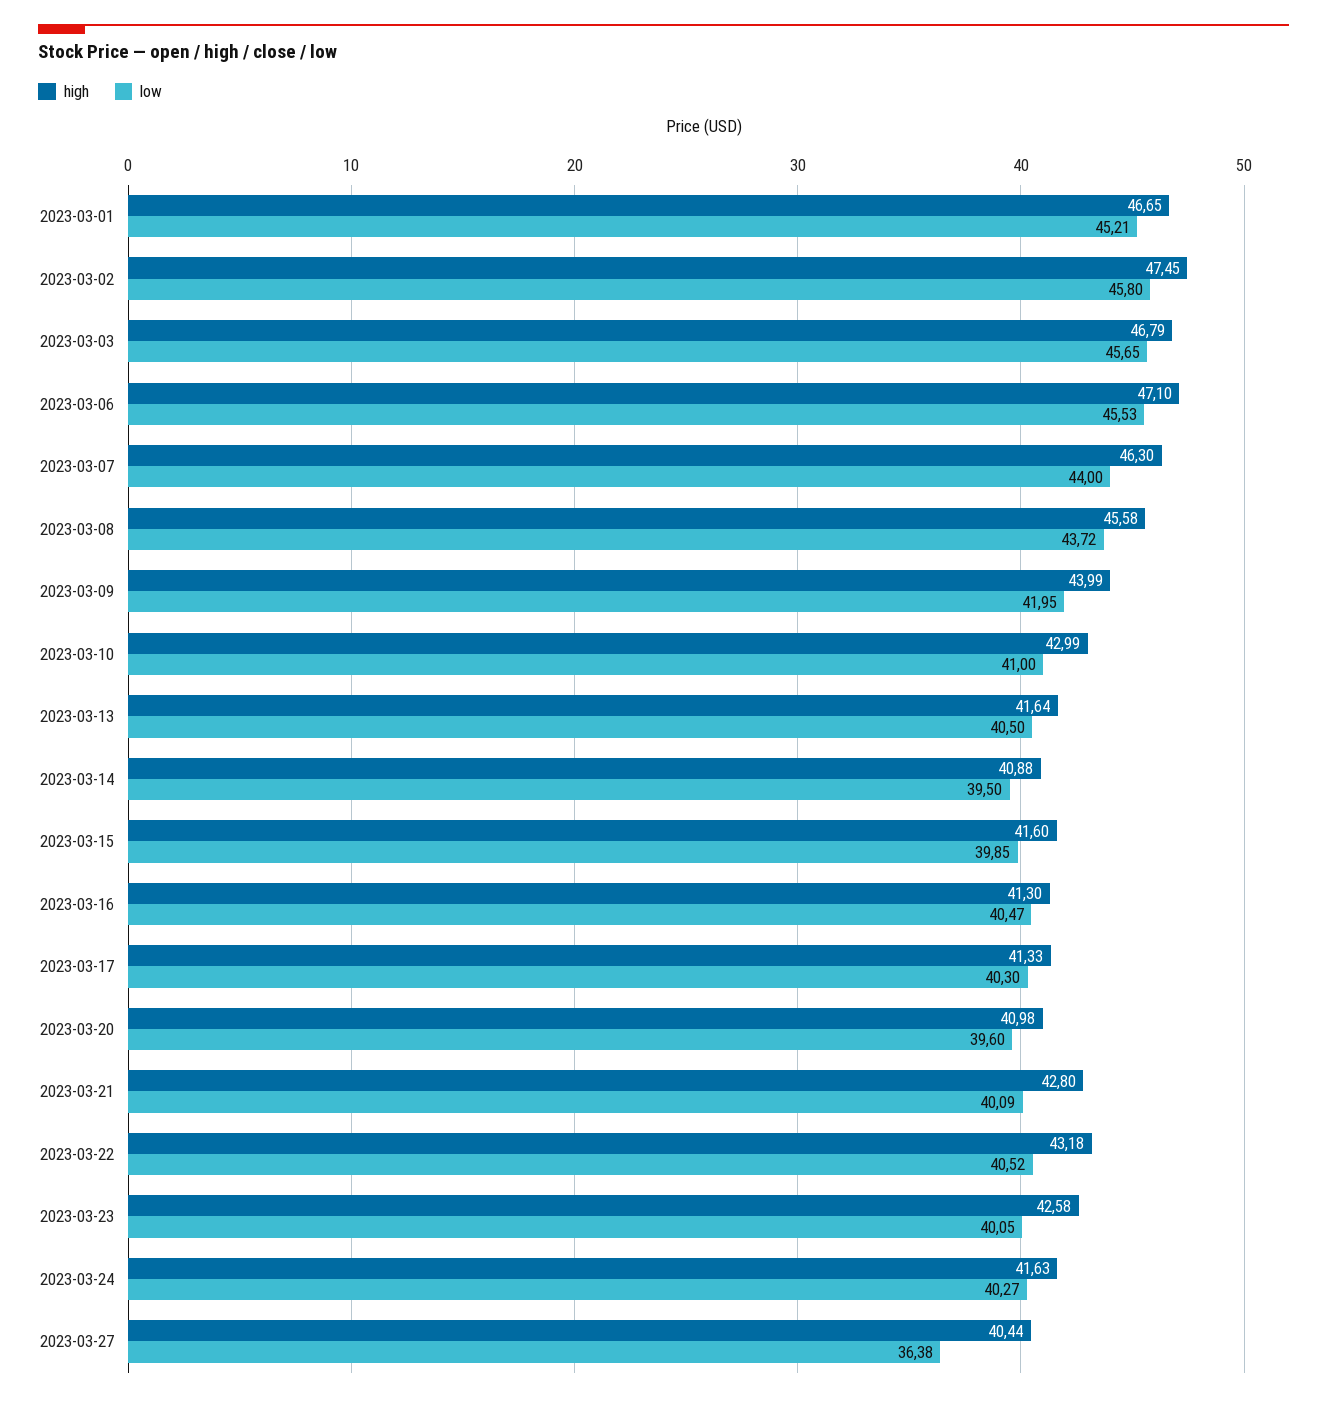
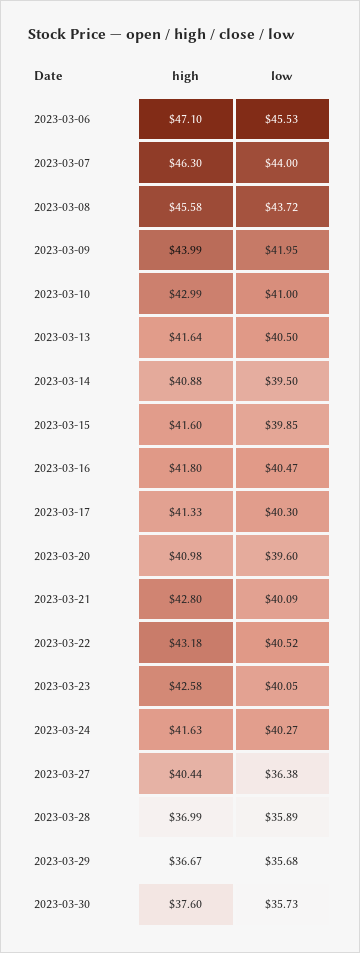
high, 2023-03-01: 46.65 -> none
low, 2023-03-01: 45.21 -> none
high, 2023-03-02: 47.45 -> none
low, 2023-03-02: 45.8 -> none
high, 2023-03-03: 46.79 -> none
low, 2023-03-03: 45.65 -> none
high, 2023-03-16: 41.3 -> 41.8
high, 2023-03-28: none -> 36.99
low, 2023-03-28: none -> 35.89
high, 2023-03-29: none -> 36.67
low, 2023-03-29: none -> 35.68
high, 2023-03-30: none -> 37.6
low, 2023-03-30: none -> 35.73

